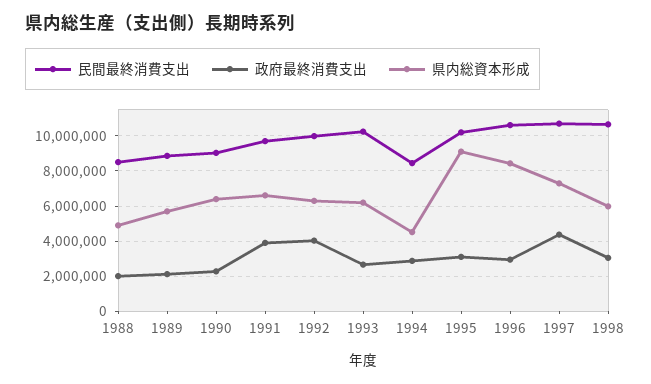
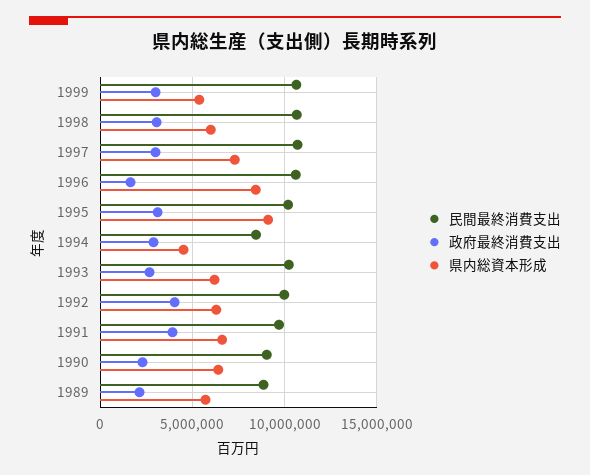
民間最終消費支出, 1988: 8500000 -> none
政府最終消費支出, 1988: 2000000 -> none
県内総資本形成, 1988: 5000000 -> none
政府最終消費支出, 1996: 3000000 -> 1500000
政府最終消費支出, 1997: 4500000 -> 3000000
民間最終消費支出, 1999: none -> 10500000
政府最終消費支出, 1999: none -> 3000000
県内総資本形成, 1999: none -> 5500000

